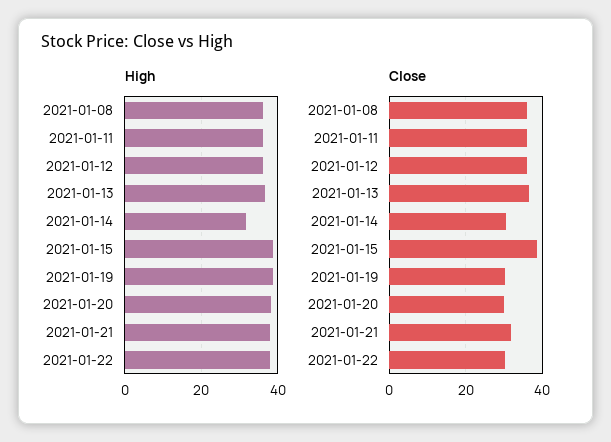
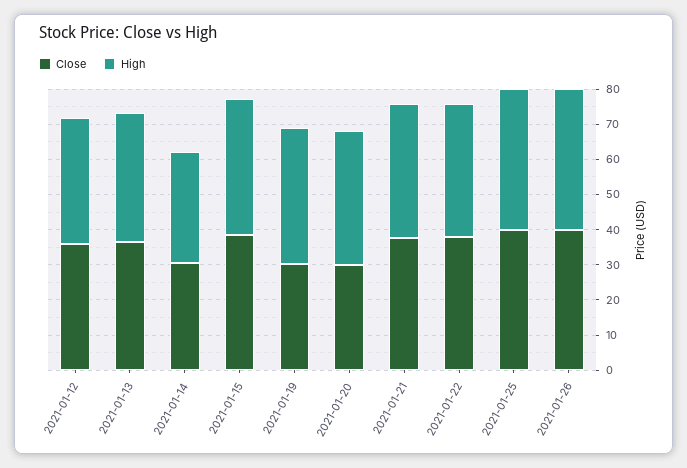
High, 2021-01-08: 36 -> none
High, 2021-01-11: 36 -> none
Close, 2021-01-08: 36 -> none
Close, 2021-01-11: 36 -> none
Close, 2021-01-21: 32 -> 37.5
Close, 2021-01-22: 30 -> 37.5
Close, 2021-01-25: none -> 40
High, 2021-01-25: none -> 40
Close, 2021-01-26: none -> 40
High, 2021-01-26: none -> 40

